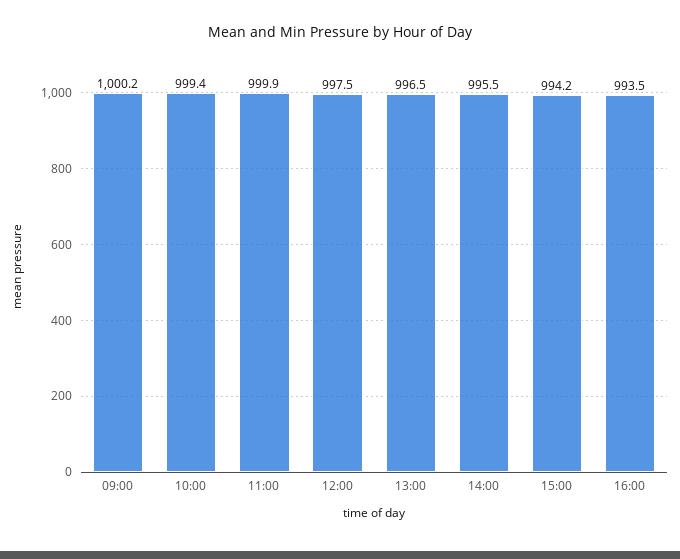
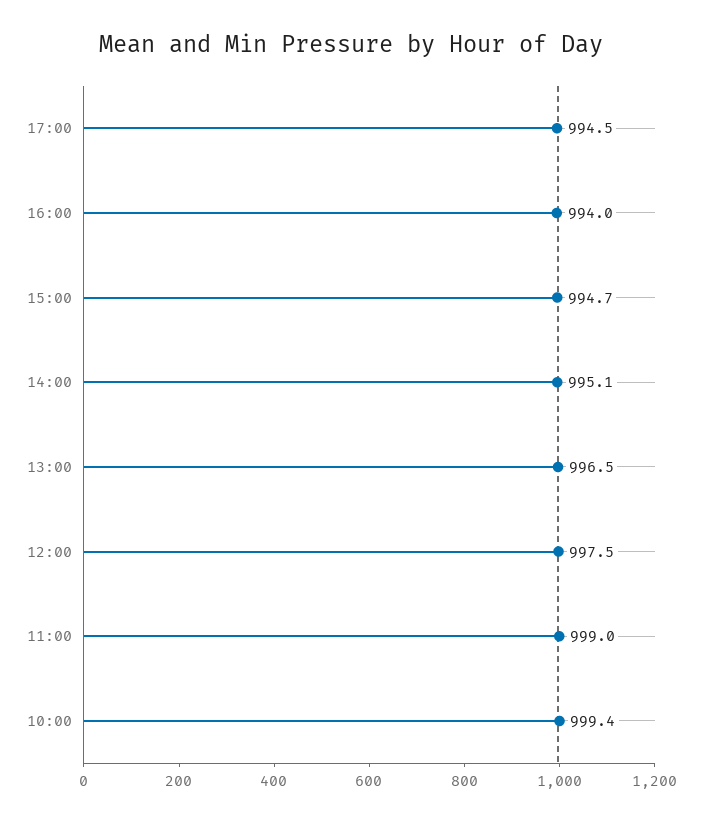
09:00: 1000.2 -> none
11:00: 999.9 -> 999
14:00: 995.5 -> 995.1
15:00: 994.2 -> 994.7
16:00: 993.5 -> 994
17:00: none -> 994.5

